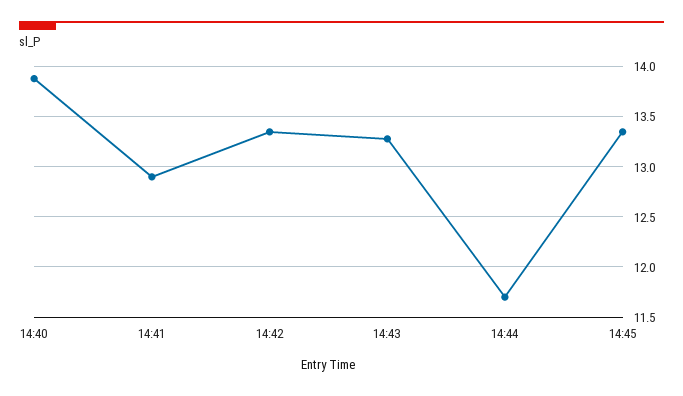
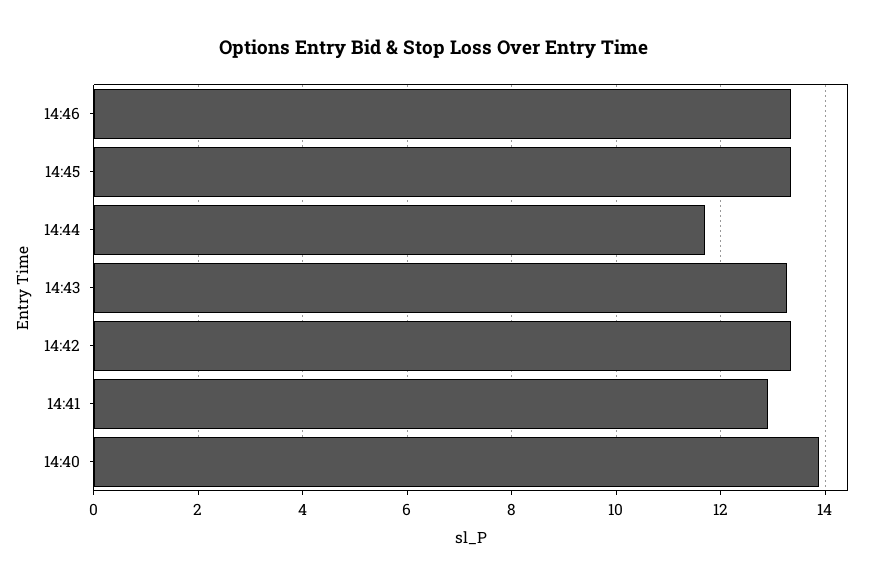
14:46: none -> 13.4

